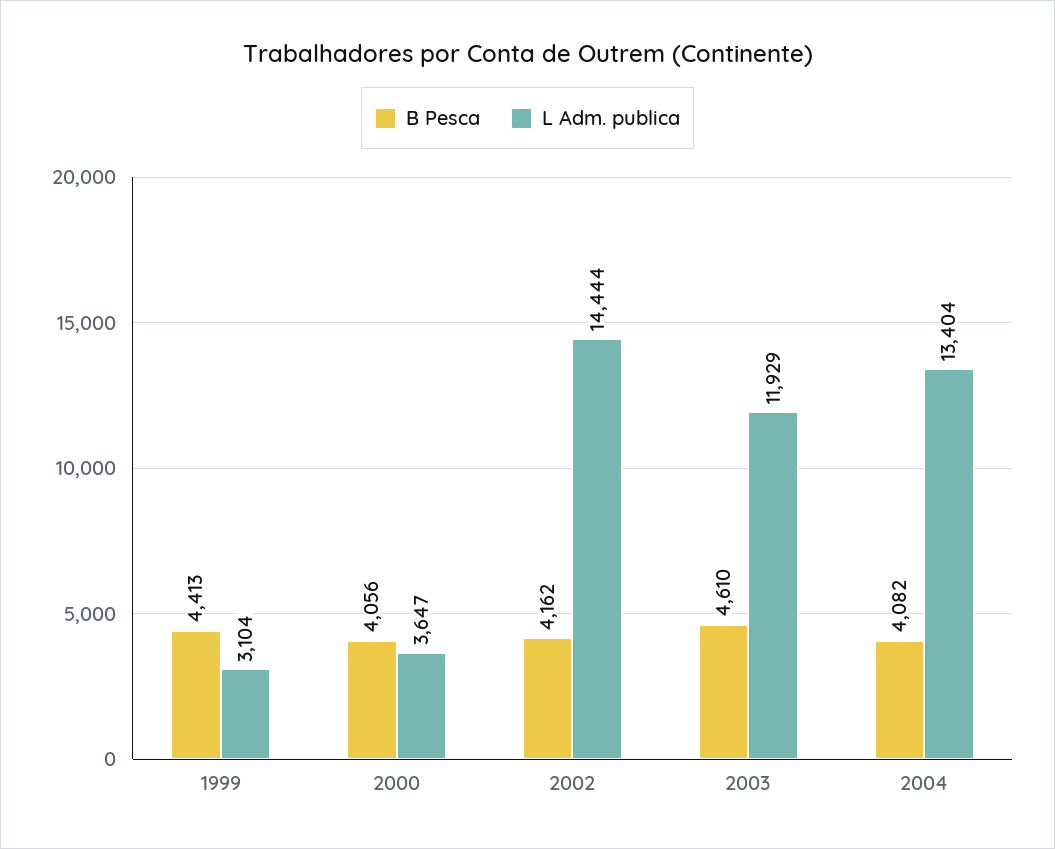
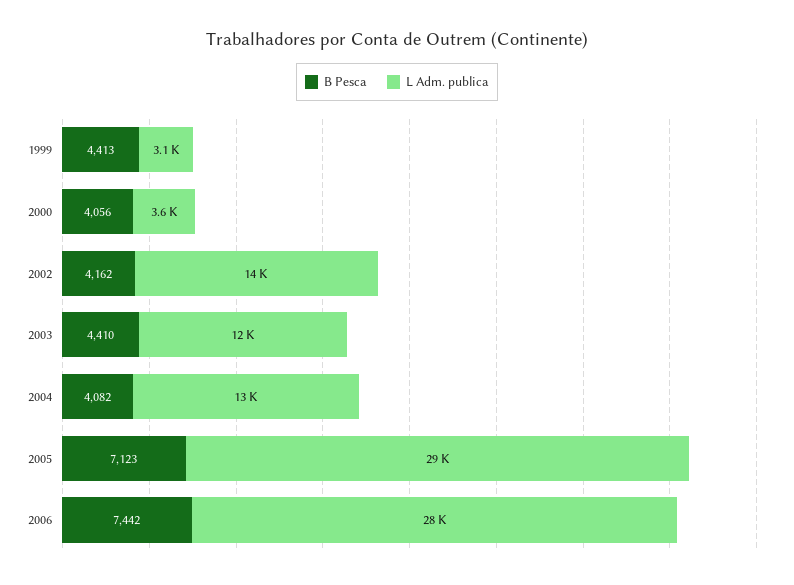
B Pesca, 2003: 4610 -> 4410
B Pesca, 2005: none -> 7123
L Adm. publica, 2005: none -> 29000
B Pesca, 2006: none -> 7442
L Adm. publica, 2006: none -> 28000

